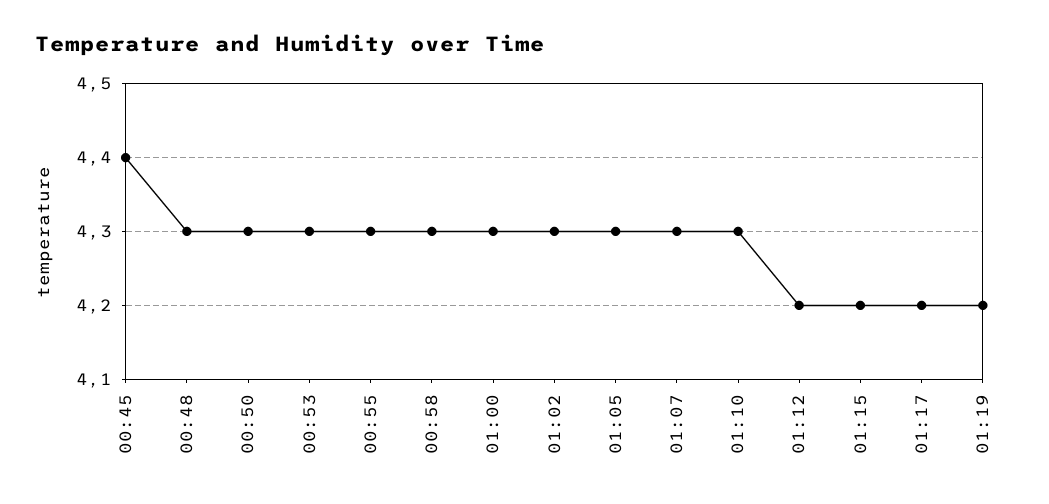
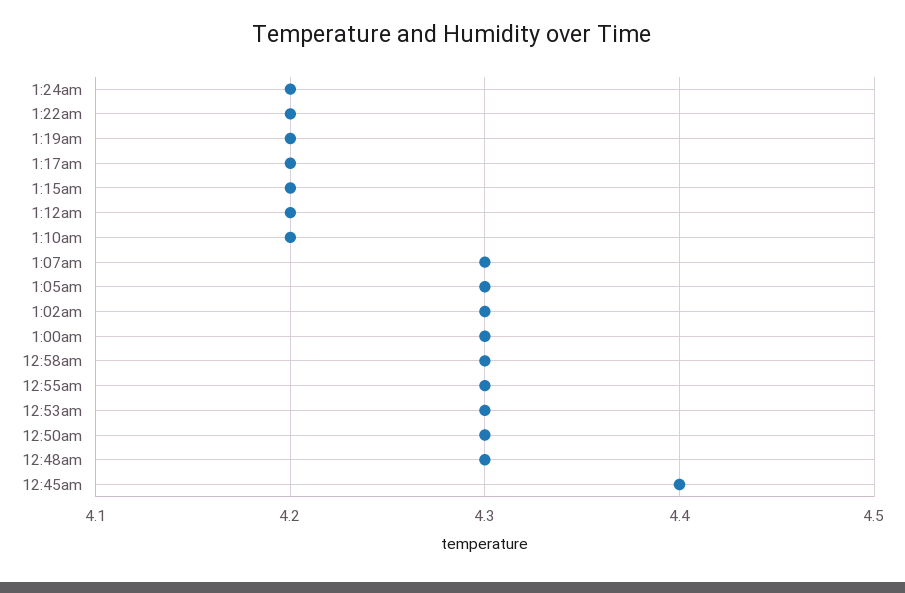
01:10: 4.3 -> 4.2
1:24am: none -> 4.2
1:22am: none -> 4.2

